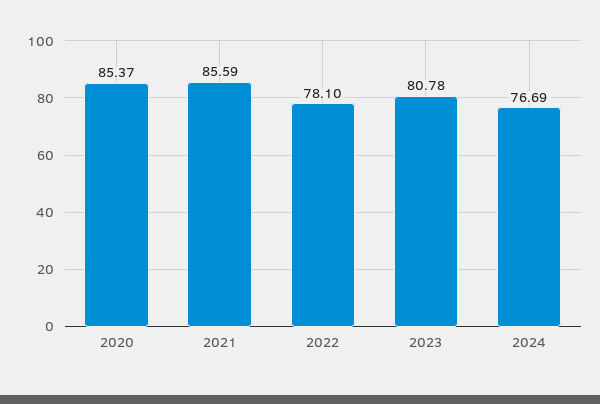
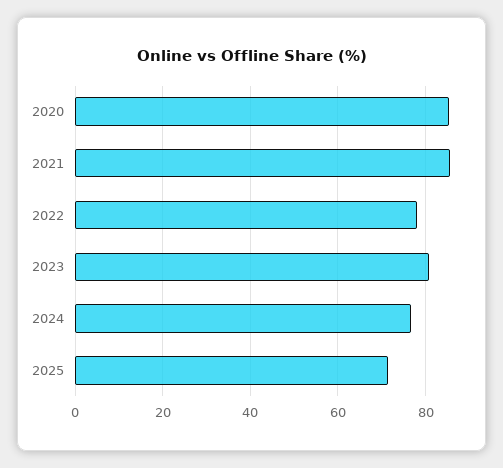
2025: none -> 72

